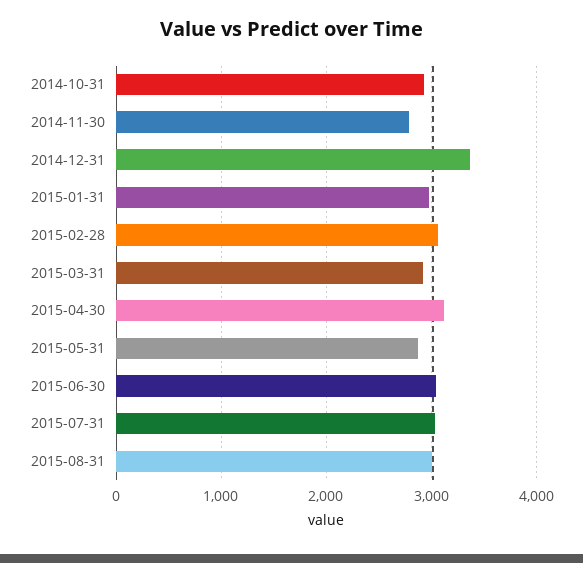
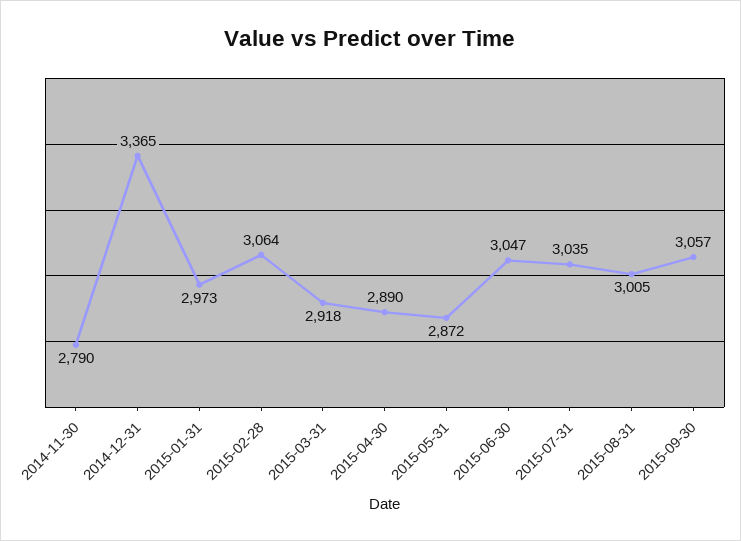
2014-10-31: 2900 -> none
2015-04-30: 3100 -> 2890
2015-09-30: none -> 3057

